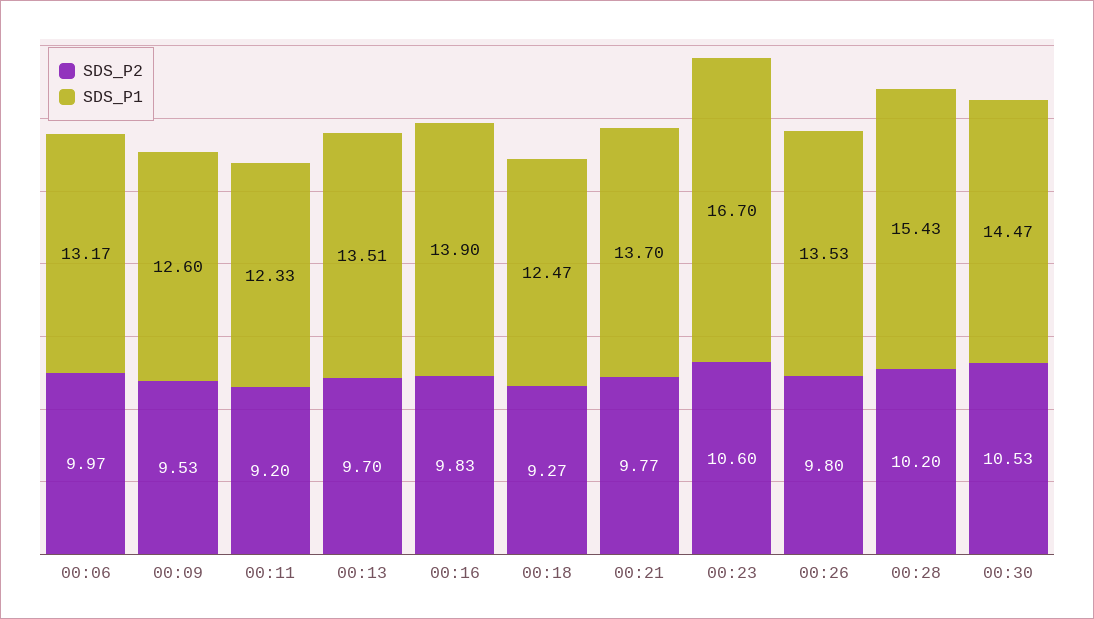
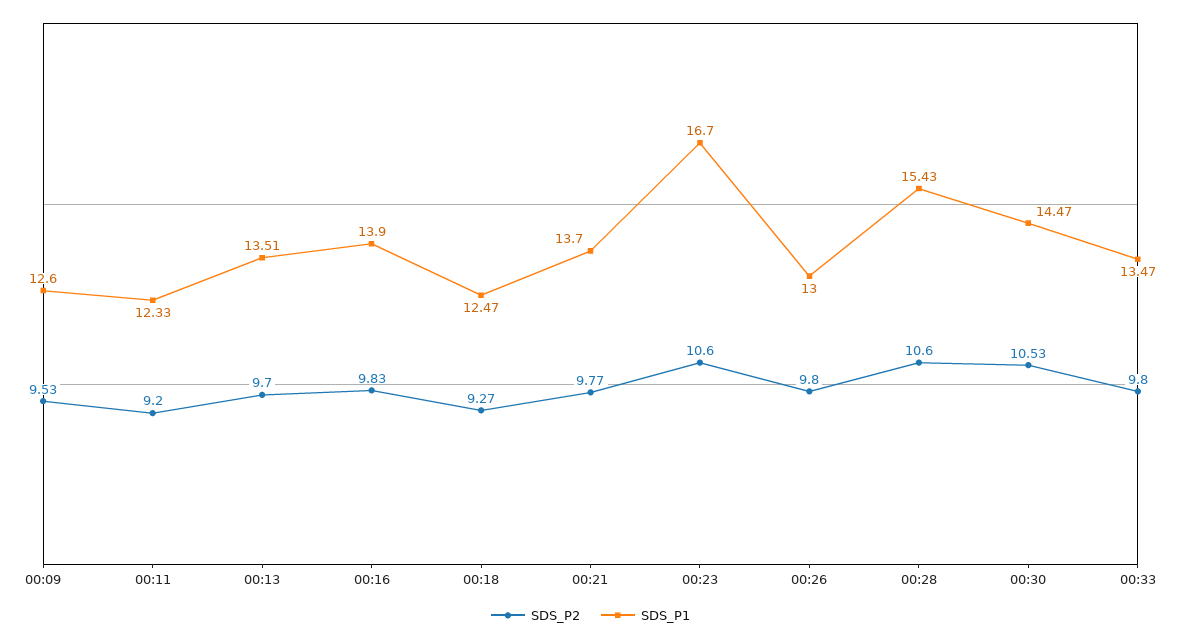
SDS_P2, 00:06: 9.97 -> none
SDS_P1, 00:06: 13.17 -> none
SDS_P1, 00:26: 13.53 -> 13
SDS_P2, 00:28: 10.2 -> 10.6
SDS_P2, 00:33: none -> 9.8
SDS_P1, 00:33: none -> 13.47

